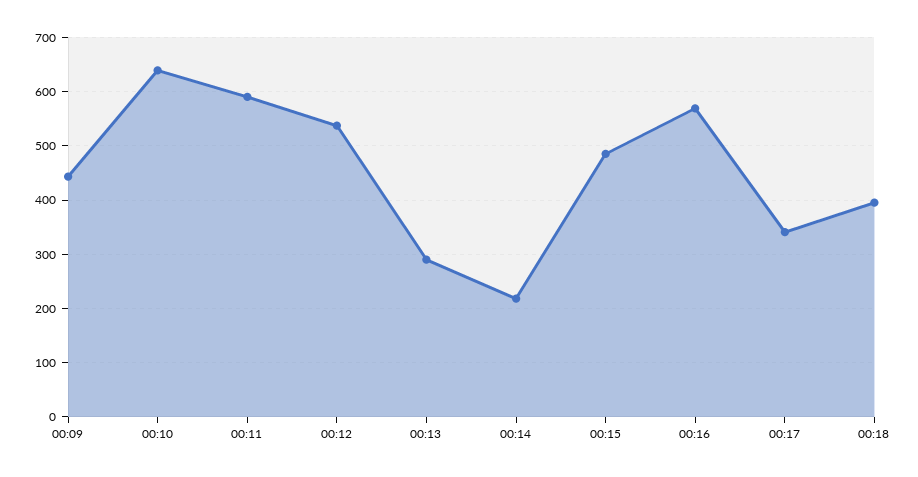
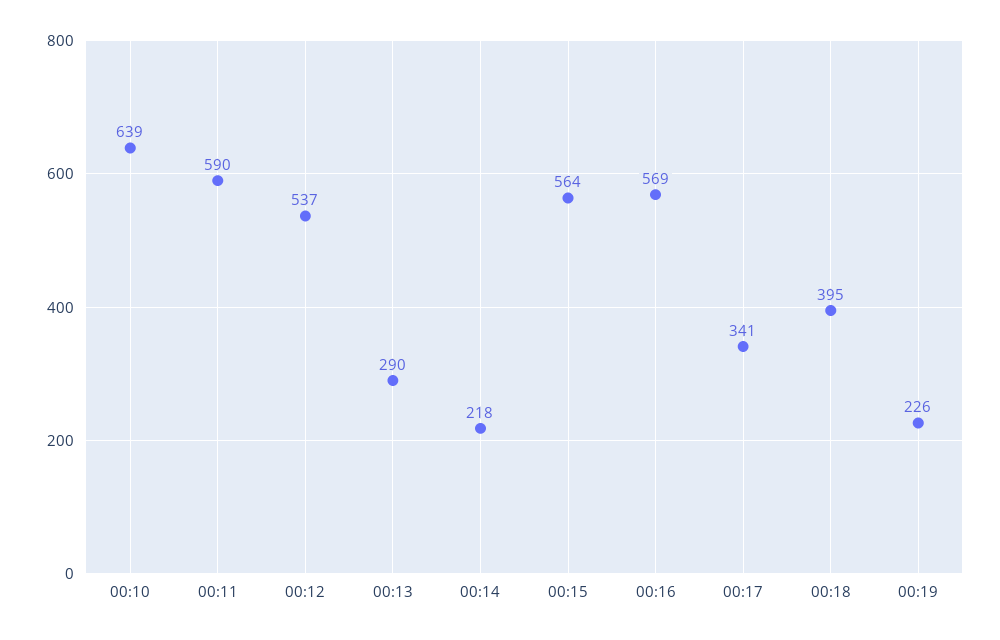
00:09: 440 -> none
00:15: 480 -> 564
00:19: none -> 226

